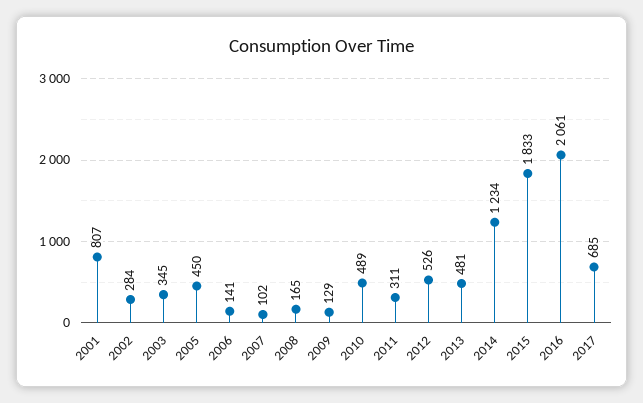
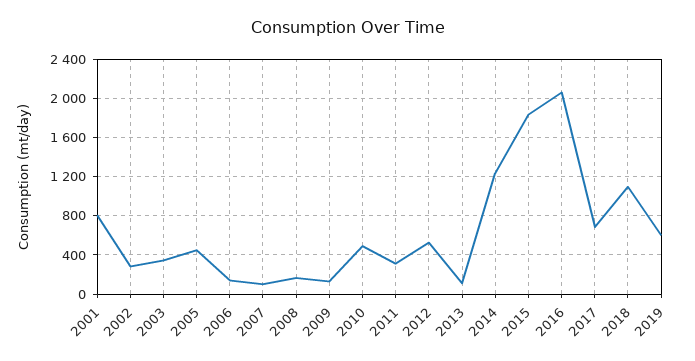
2013: 481 -> 100
2018: none -> 1100
2019: none -> 600

